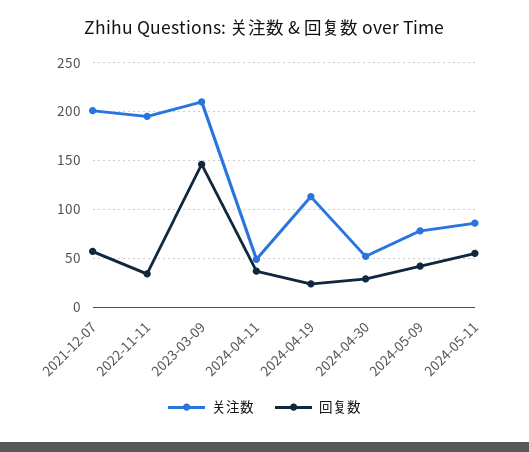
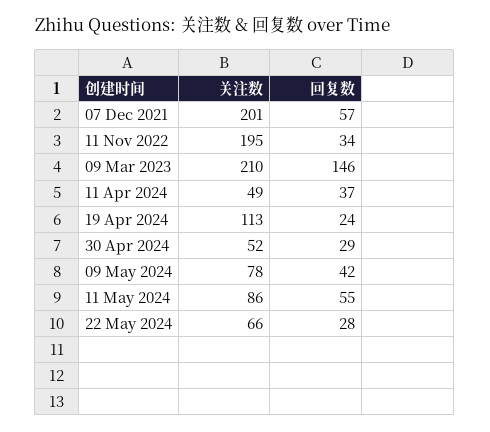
关注数, 22 May 2024: none -> 66
回复数, 22 May 2024: none -> 28

